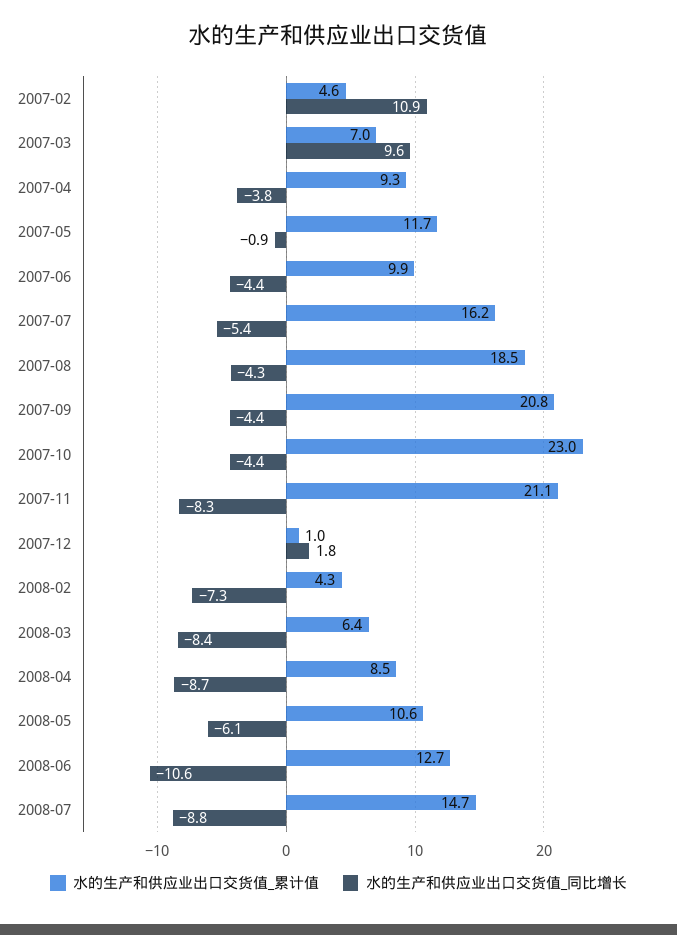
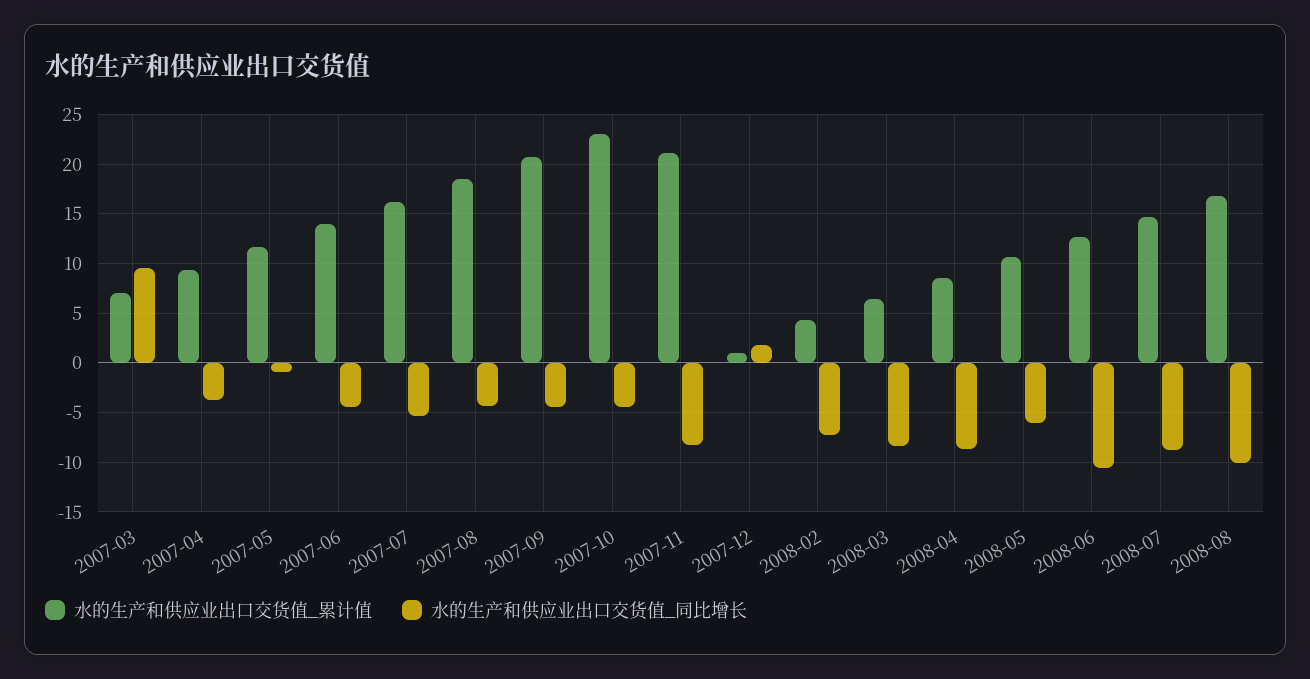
水的生产和供应业出口交货值_累计值, 2007-02: 4.6 -> none
水的生产和供应业出口交货值_同比增长, 2007-02: 10.9 -> none
水的生产和供应业出口交货值_累计值, 2007-06: 9.9 -> 14
水的生产和供应业出口交货值_累计值, 2008-08: none -> 17
水的生产和供应业出口交货值_同比增长, 2008-08: none -> -10

